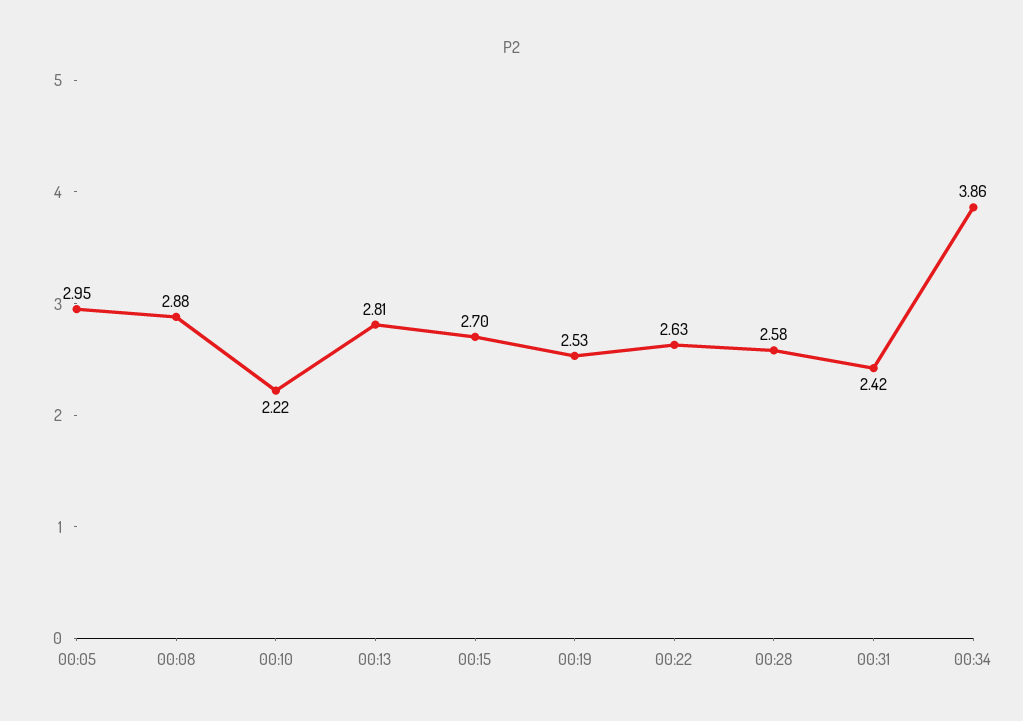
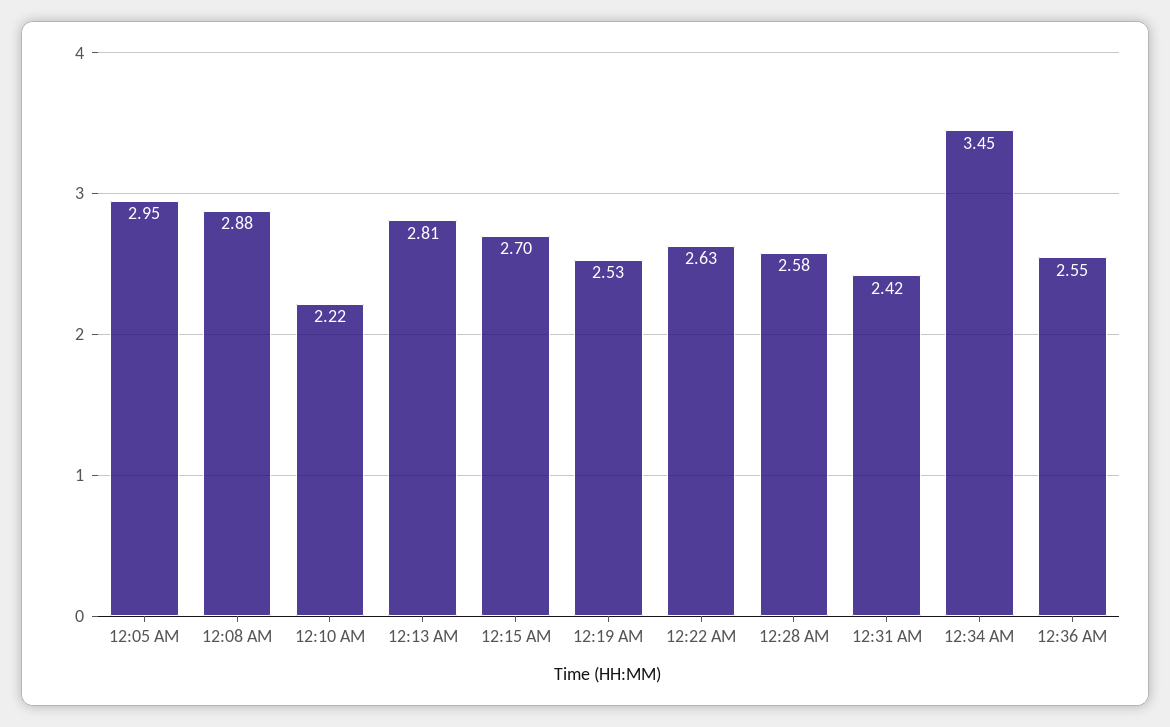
00:34: 3.86 -> 3.45
12:36 AM: none -> 2.55

